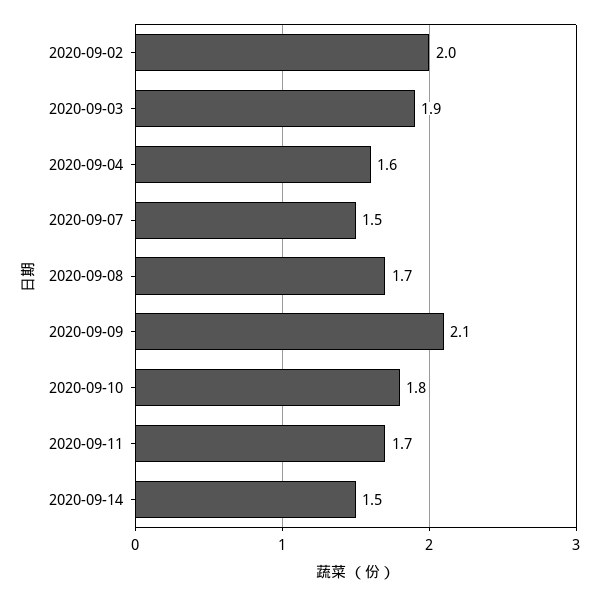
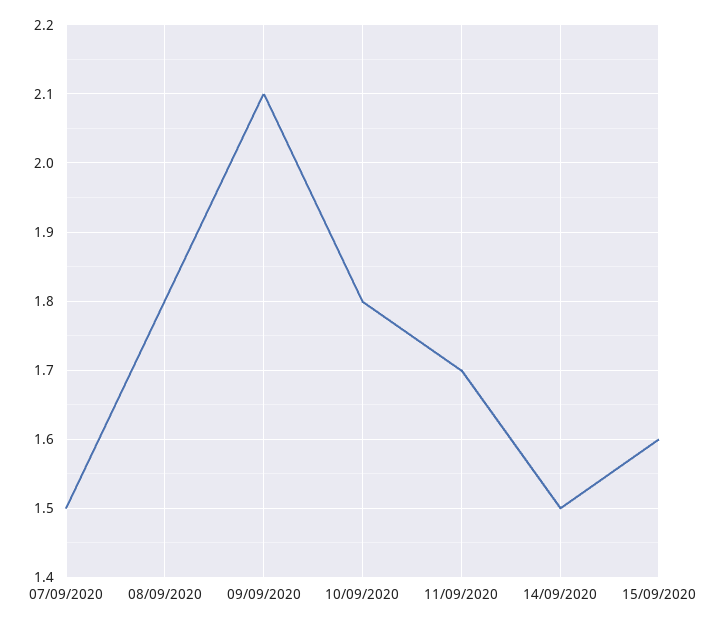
2020-09-02: 2 -> none
2020-09-03: 1.9 -> none
2020-09-04: 1.6 -> none
2020-09-08: 1.7 -> 1.8
15/09/2020: none -> 1.6

